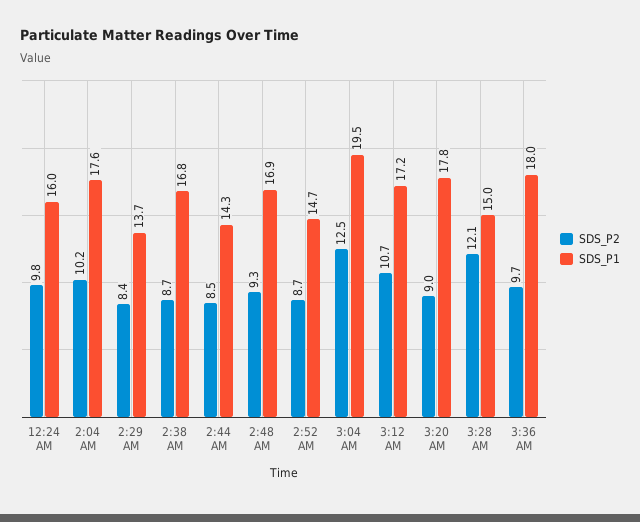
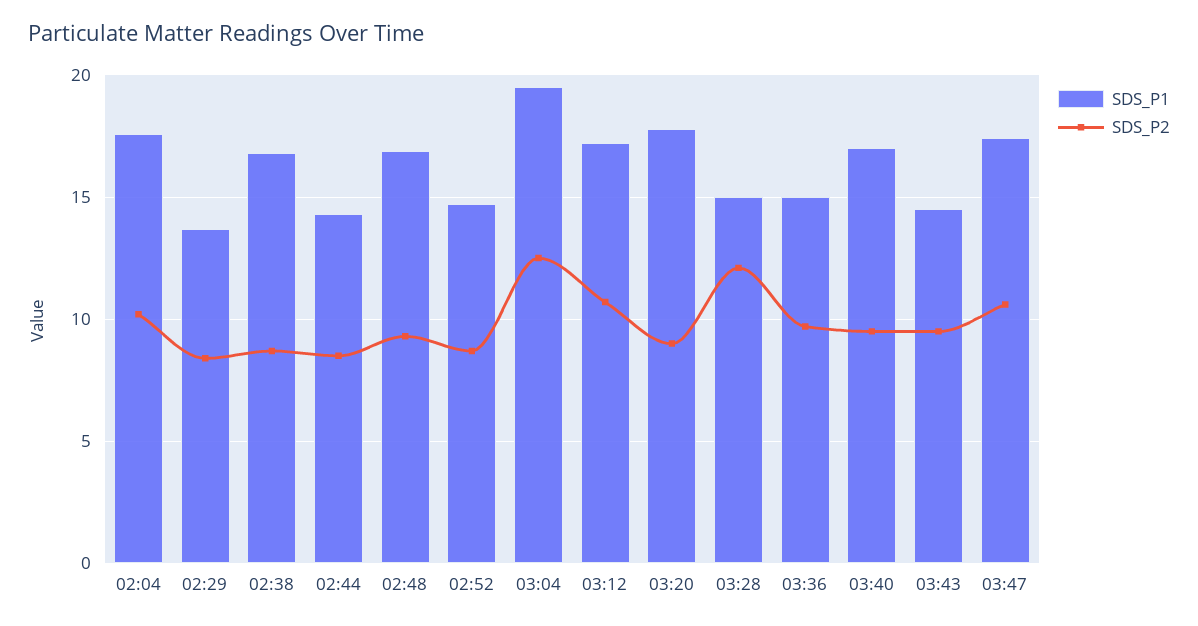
SDS_P2, 12:24 AM: 9.8 -> none
SDS_P1, 12:24 AM: 16 -> none
SDS_P1, 3:36 AM: 18 -> 15
SDS_P1, 03:40: none -> 17
SDS_P2, 03:40: none -> 9.5
SDS_P1, 03:43: none -> 14.5
SDS_P2, 03:43: none -> 9.5
SDS_P1, 03:47: none -> 17.5
SDS_P2, 03:47: none -> 10.5

